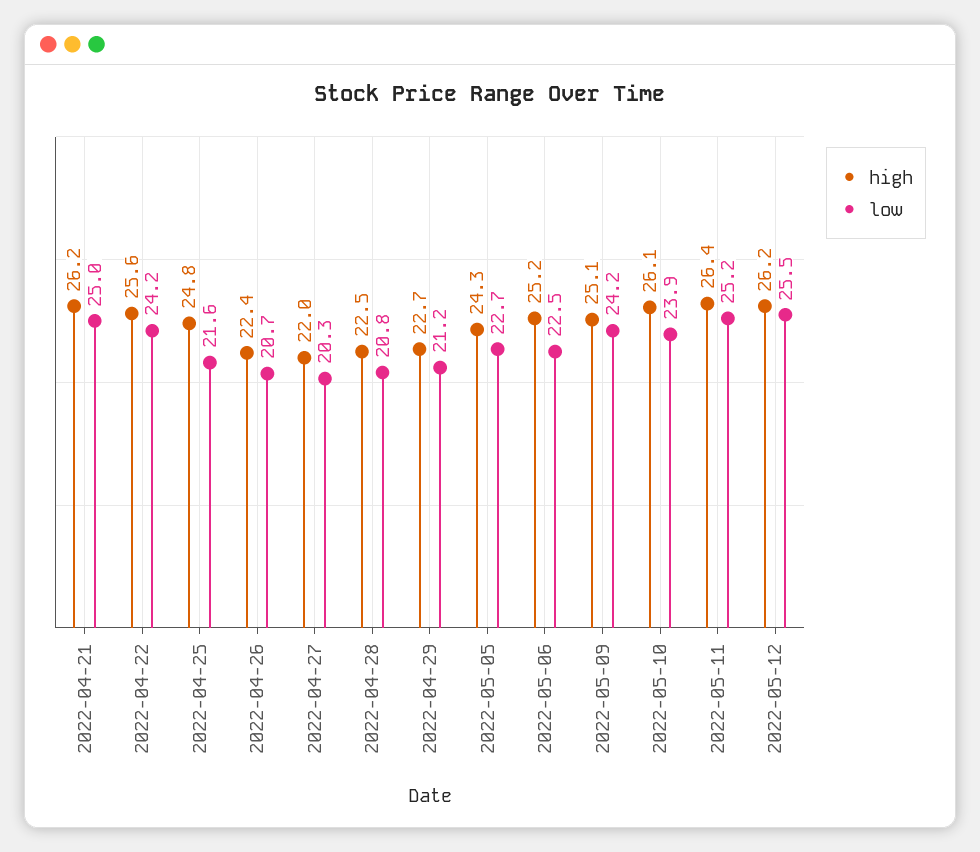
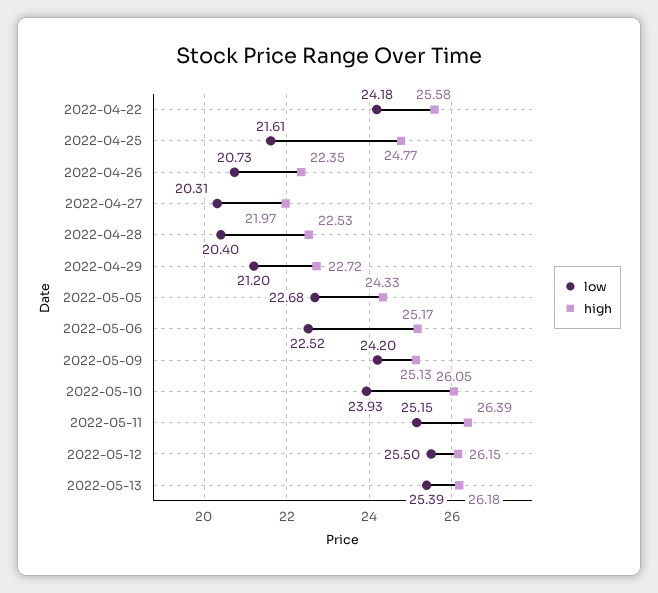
high, 2022-04-21: 26.2 -> none
low, 2022-04-21: 25 -> none
low, 2022-04-28: 20.8 -> 20.4
low, 2022-05-13: none -> 25.39
high, 2022-05-13: none -> 26.18

